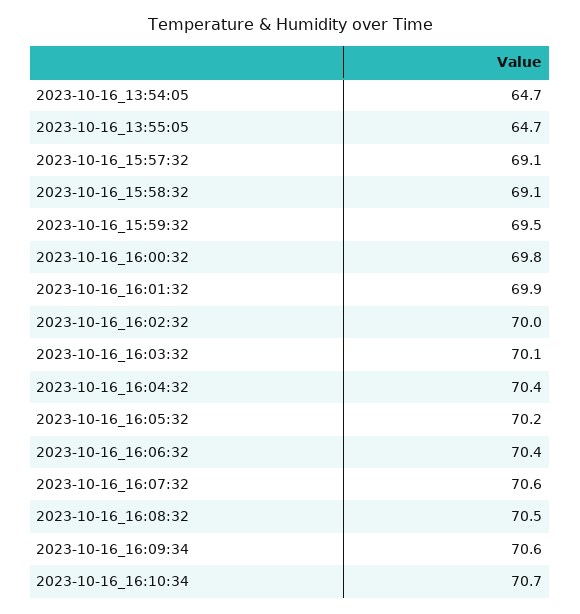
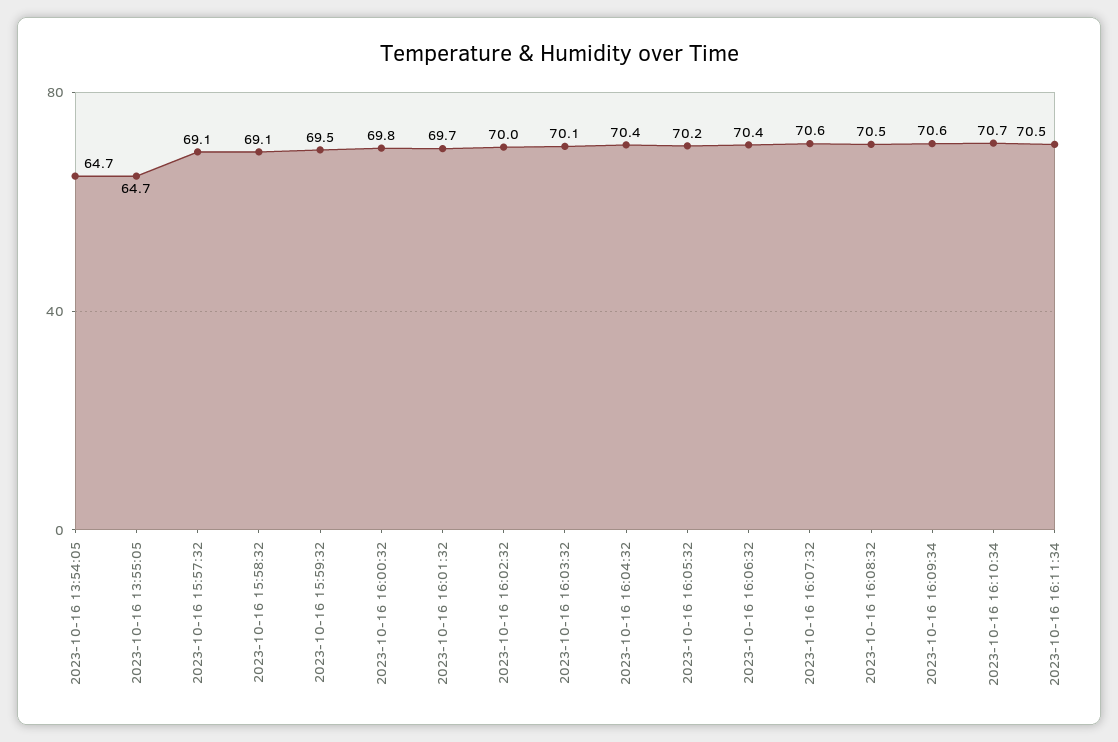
2023-10-16_16:01:32: 69.9 -> 69.7
2023-10-16 16:11:34: none -> 70.5

